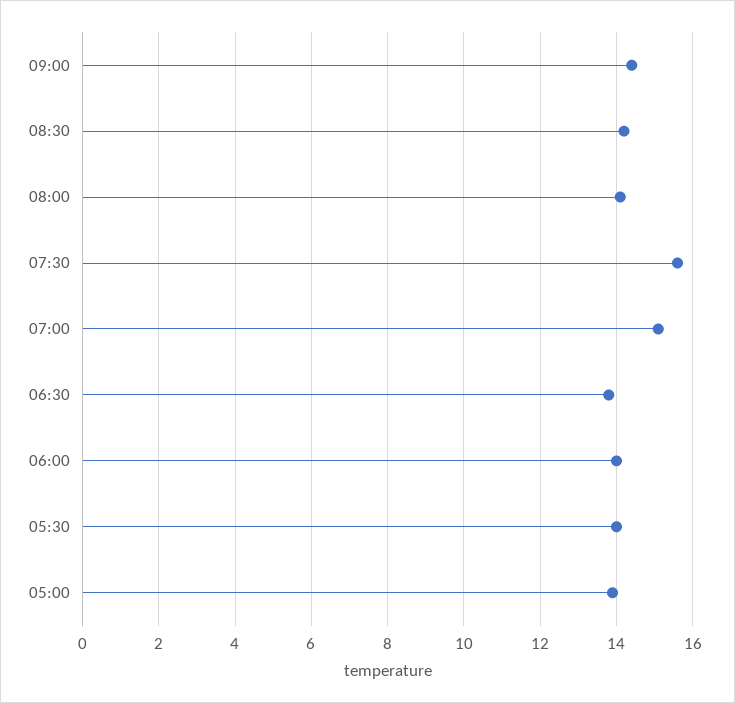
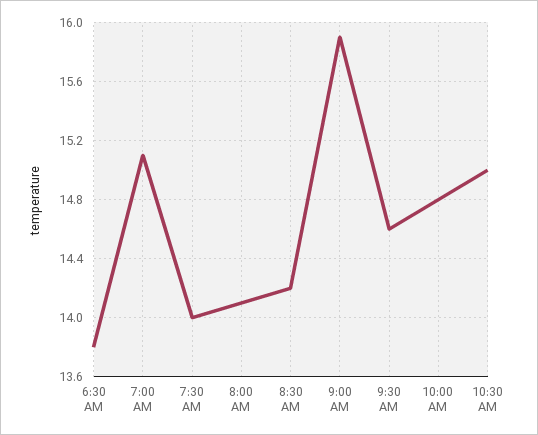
09:00: 14.5 -> 15.9
07:30: 15.5 -> 14
06:00: 14 -> none
05:30: 14 -> none
05:00: 14 -> none
9:30 AM: none -> 14.6
10:00 AM: none -> 14.8
10:30 AM: none -> 15

